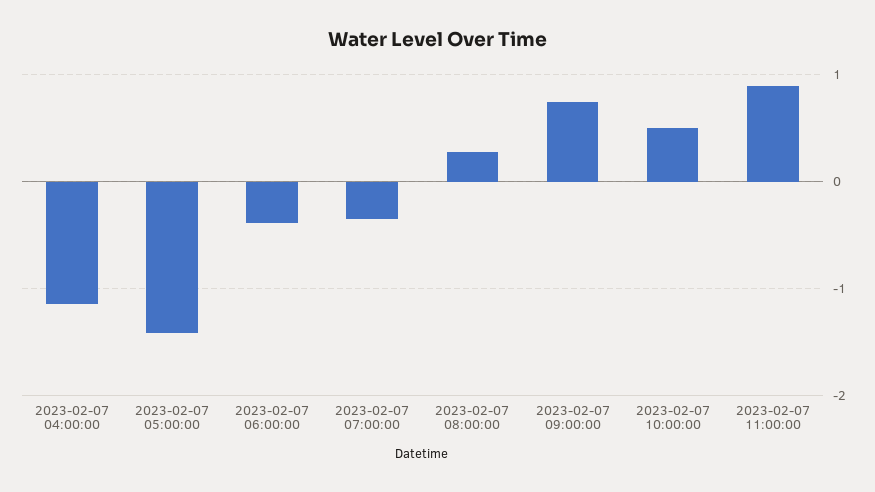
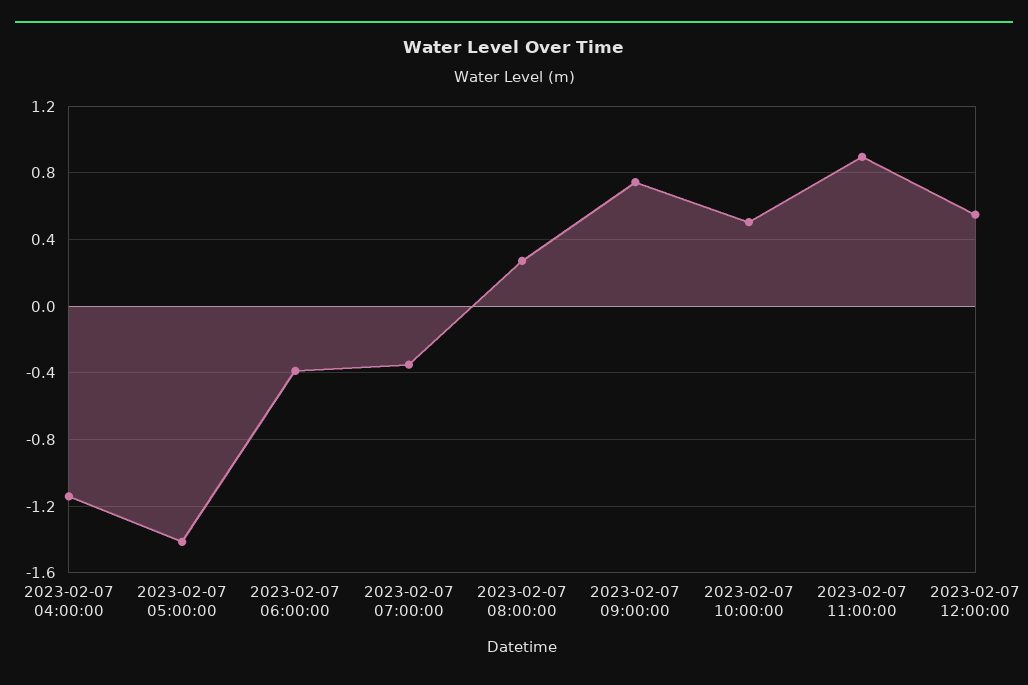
2023-02-07 12:00:00: none -> 0.55

